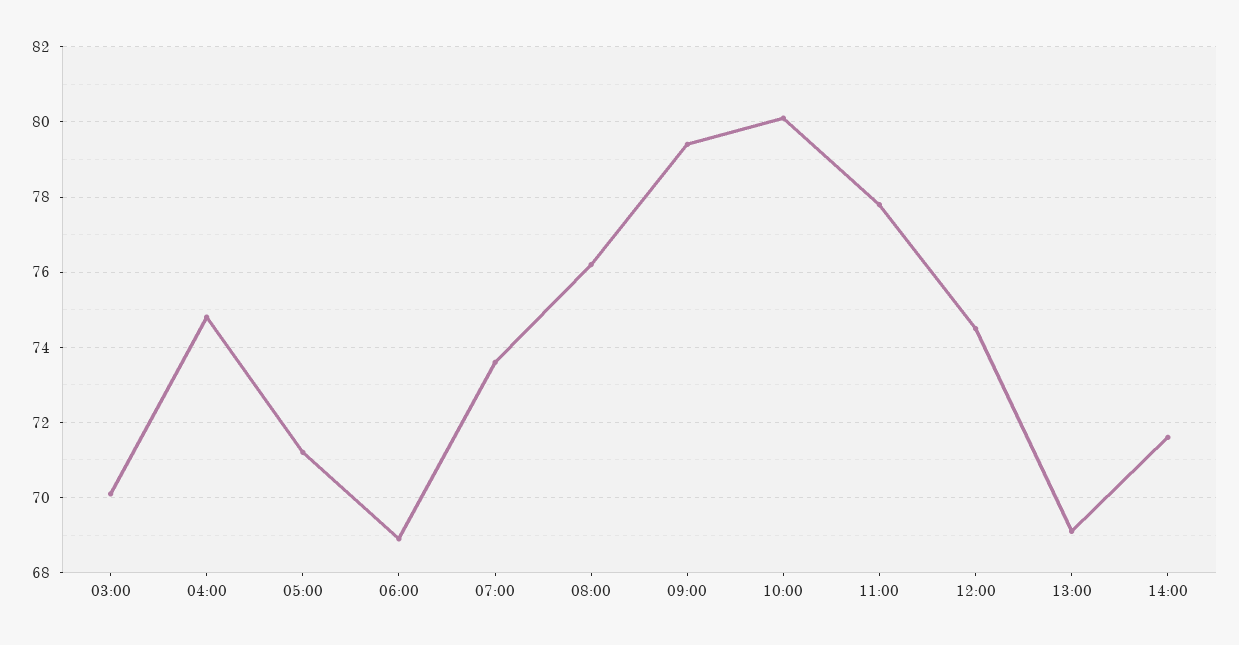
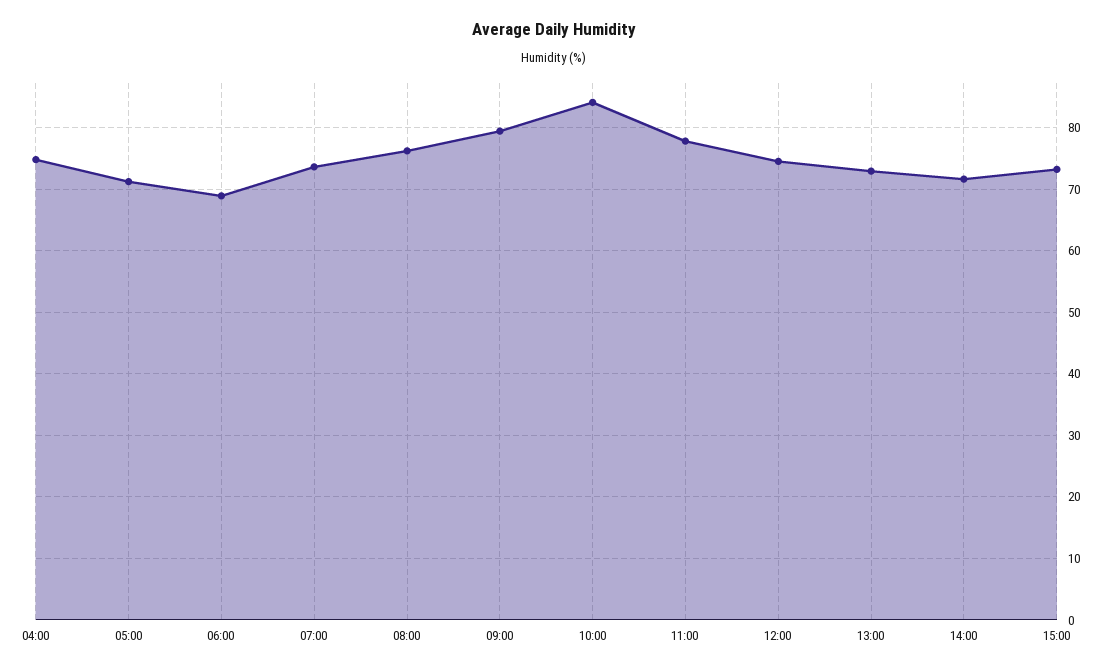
03:00: 70 -> none
10:00: 80 -> 84
13:00: 69 -> 73
15:00: none -> 73

